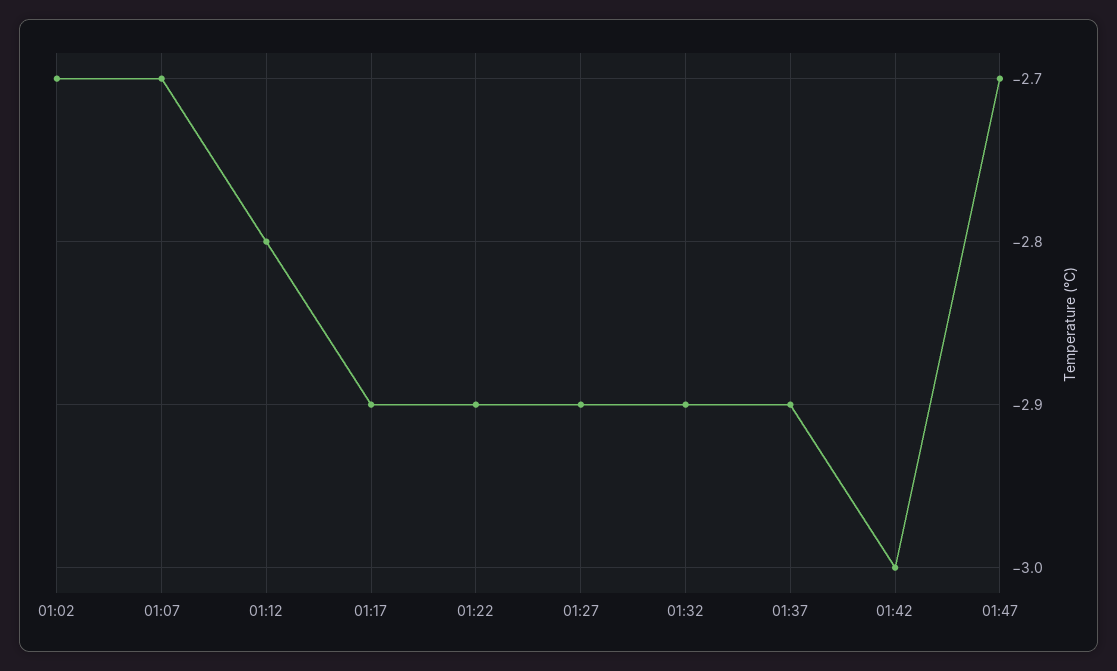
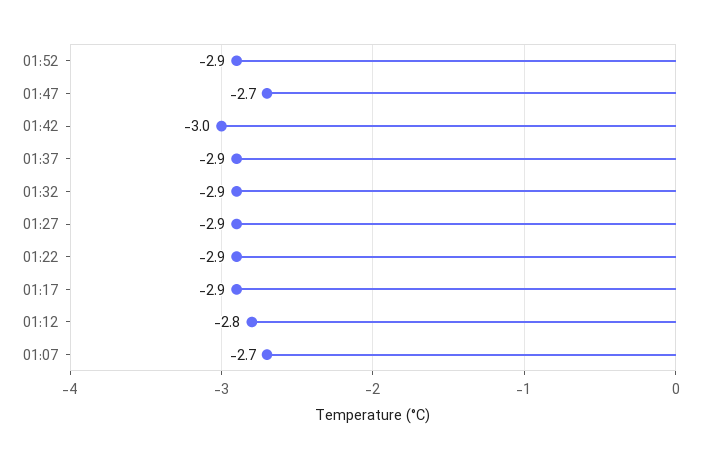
01:02: -2.7 -> none
01:52: none -> -2.9

